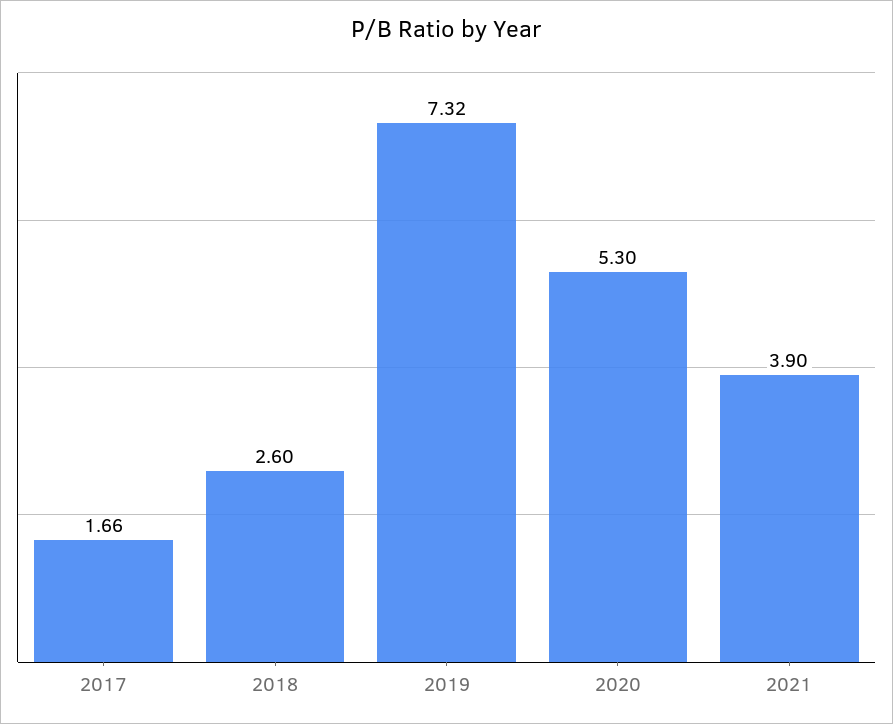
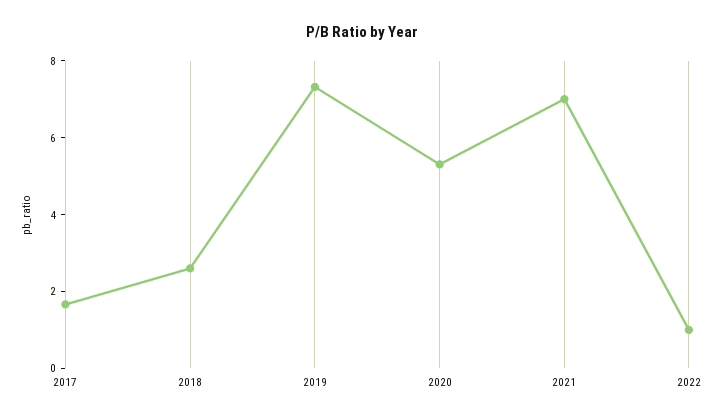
2021: 3.9 -> 7
2022: none -> 1

